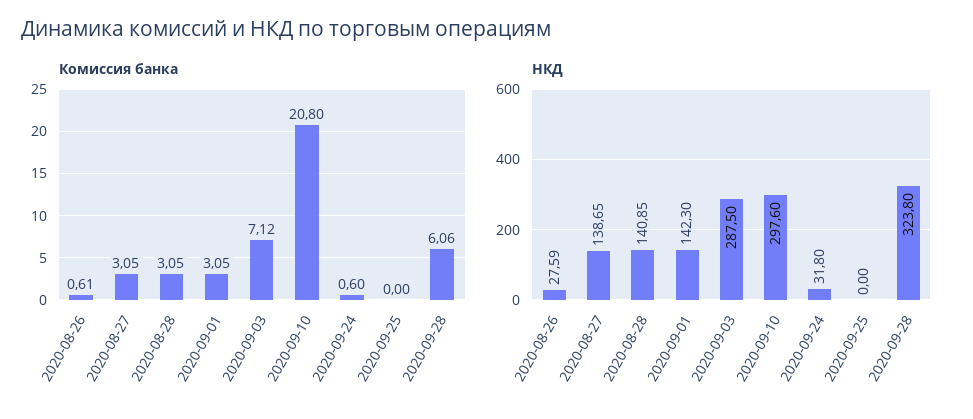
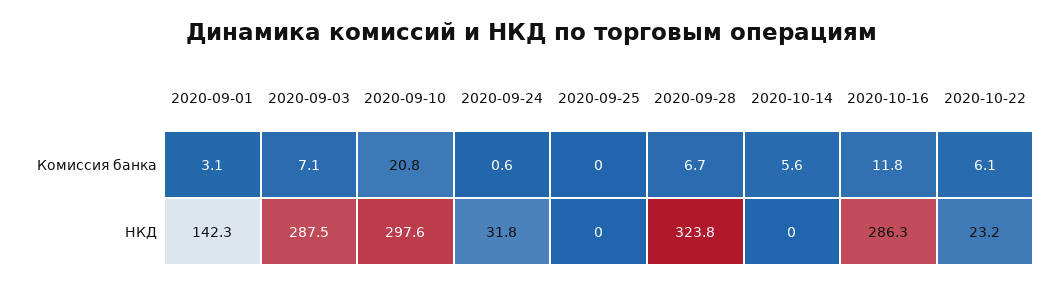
Комиссия банка, 2020-08-26: 0.61 -> none
Комиссия банка, 2020-08-27: 3.05 -> none
Комиссия банка, 2020-08-28: 3.05 -> none
Комиссия банка, 2020-09-28: 6.06 -> 6.7
НКД, 2020-08-26: 27.59 -> none
НКД, 2020-08-27: 138.65 -> none
НКД, 2020-08-28: 140.85 -> none
Комиссия банка, 2020-10-14: none -> 5.6
Комиссия банка, 2020-10-16: none -> 11.8
Комиссия банка, 2020-10-22: none -> 6.1
НКД, 2020-10-14: none -> 0
НКД, 2020-10-16: none -> 286.3
НКД, 2020-10-22: none -> 23.2

